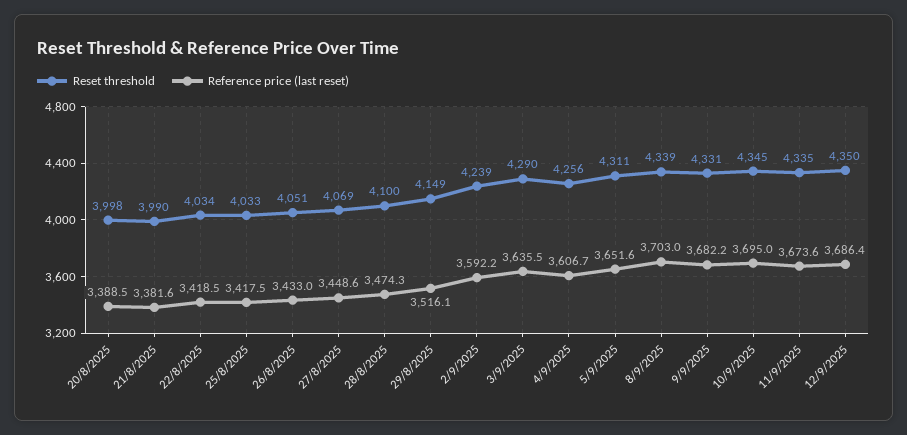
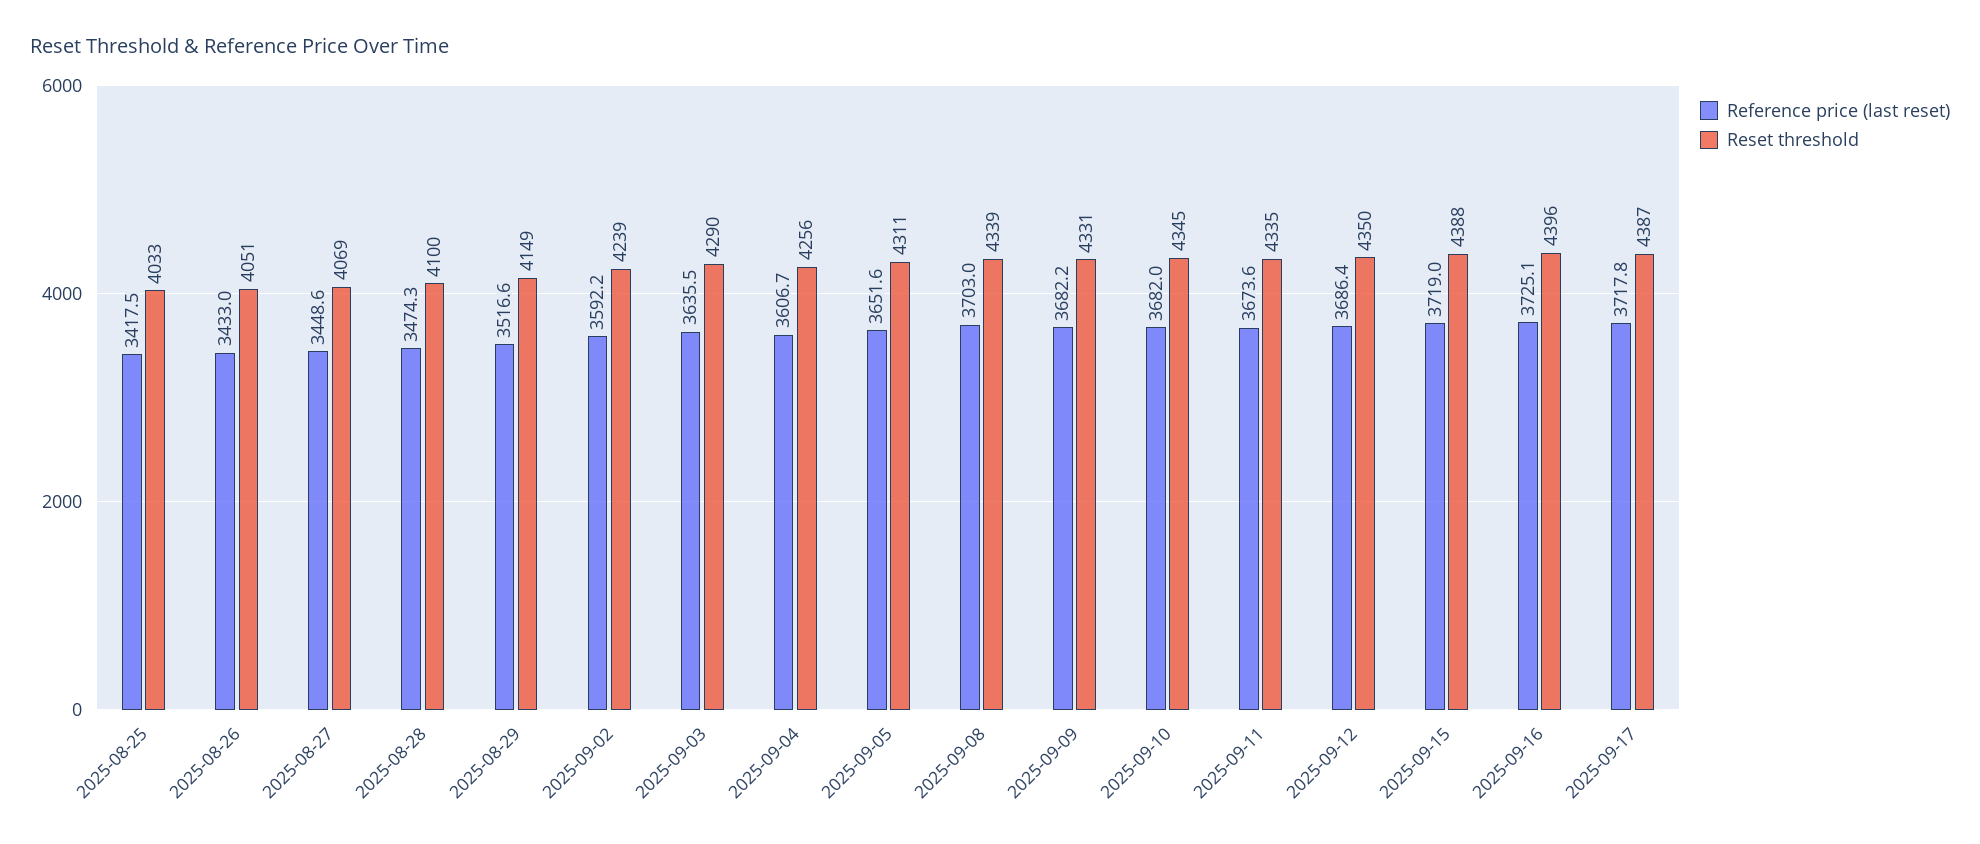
Reset threshold, 20/8/2025: 3998 -> none
Reference price (last reset), 20/8/2025: 3388.5 -> none
Reset threshold, 21/8/2025: 3990 -> none
Reference price (last reset), 21/8/2025: 3381.6 -> none
Reset threshold, 22/8/2025: 4034 -> none
Reference price (last reset), 22/8/2025: 3418.5 -> none
Reference price (last reset), 29/8/2025: 3516.1 -> 3516.6
Reference price (last reset), 10/9/2025: 3695 -> 3682
Reference price (last reset), 2025-09-15: none -> 3719
Reset threshold, 2025-09-15: none -> 4388
Reference price (last reset), 2025-09-16: none -> 3725.1
Reset threshold, 2025-09-16: none -> 4396
Reference price (last reset), 2025-09-17: none -> 3717.8
Reset threshold, 2025-09-17: none -> 4387

